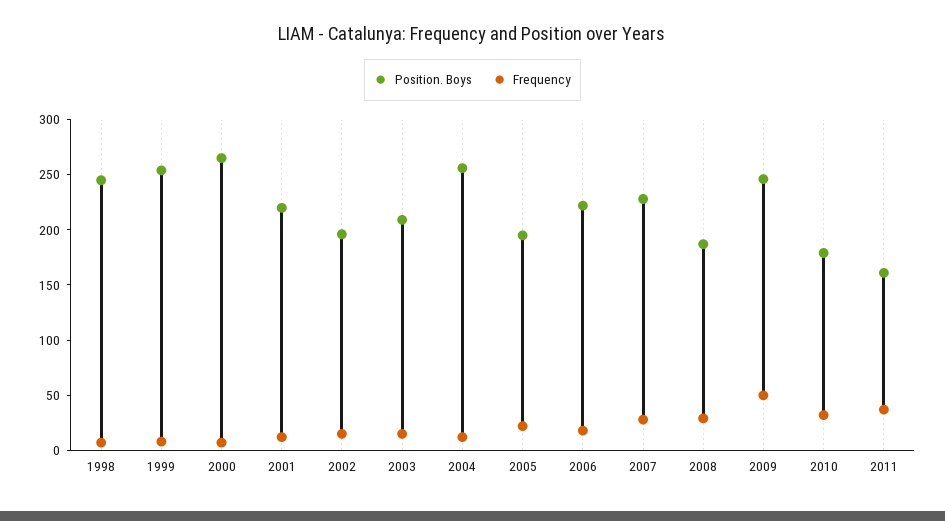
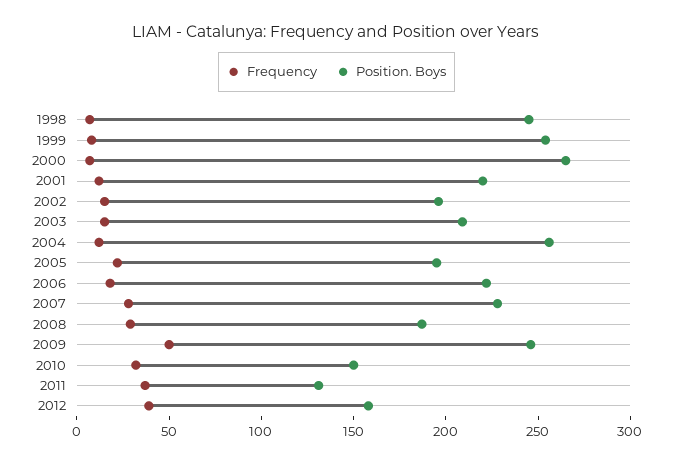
Position. Boys, 2010: 180 -> 150
Position. Boys, 2011: 160 -> 130
Frequency, 2012: none -> 40
Position. Boys, 2012: none -> 160

